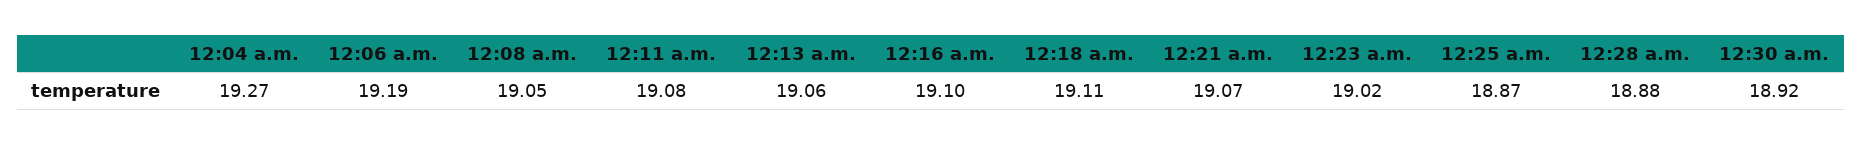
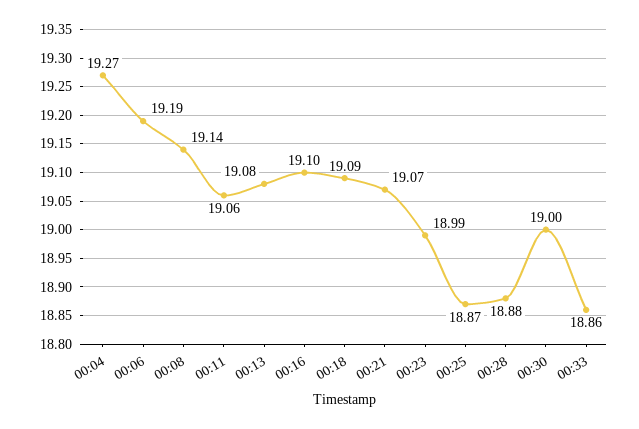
12:08 a.m.: 19.05 -> 19.14
12:11 a.m.: 19.08 -> 19.06
12:13 a.m.: 19.06 -> 19.08
12:18 a.m.: 19.11 -> 19.09
12:23 a.m.: 19.02 -> 18.99
12:30 a.m.: 18.92 -> 19
00:33: none -> 18.86

